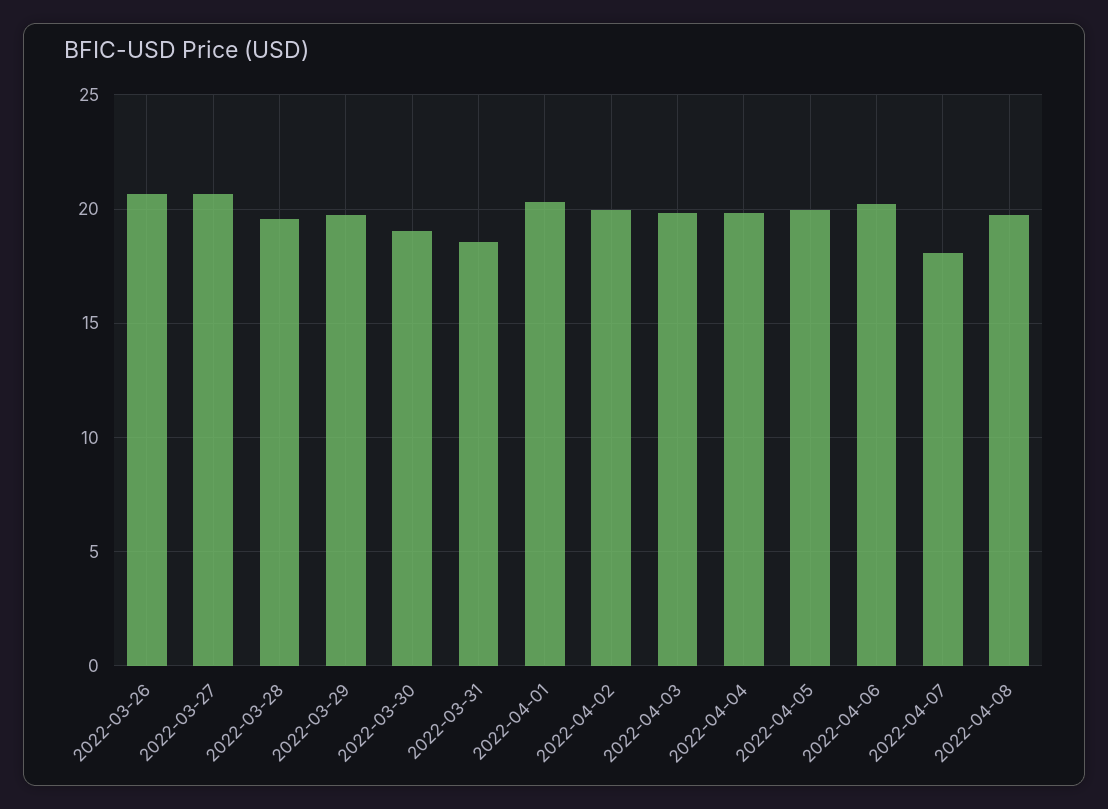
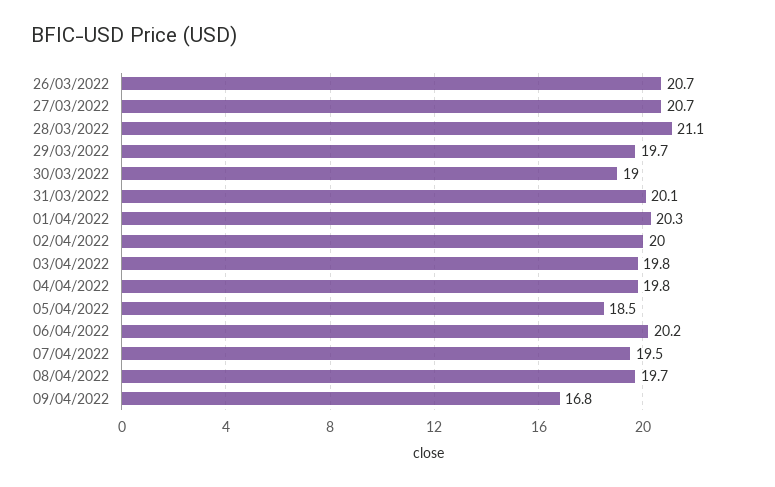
2022-03-28: 19.5 -> 21.1
2022-03-31: 18.5 -> 20.1
2022-04-05: 20 -> 18.5
2022-04-07: 18 -> 19.5
09/04/2022: none -> 16.8

